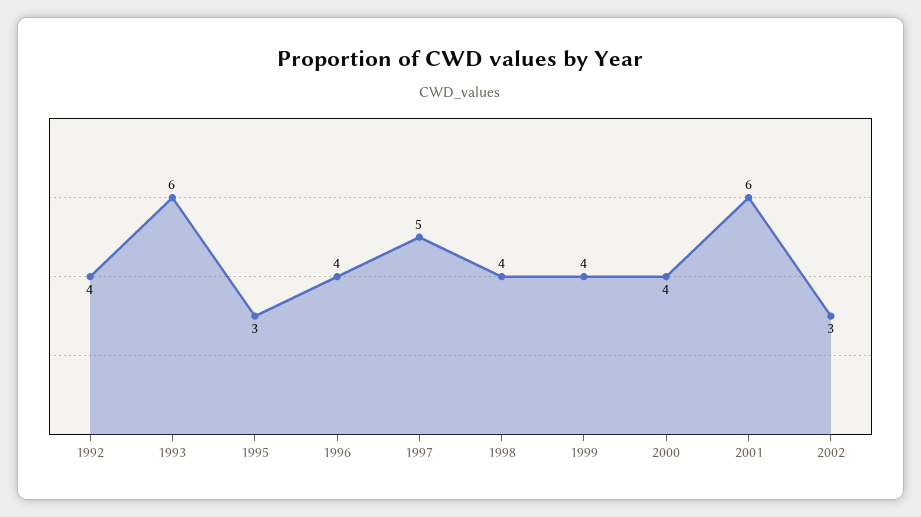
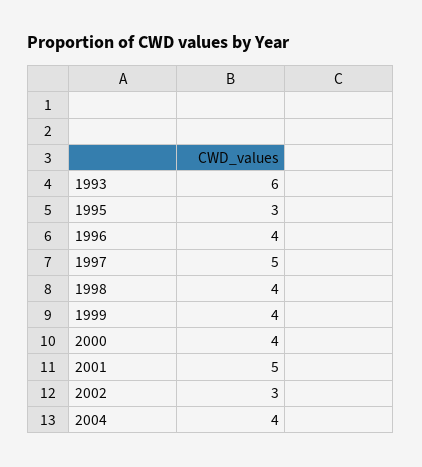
1992: 4 -> none
2001: 6 -> 5
2004: none -> 4

